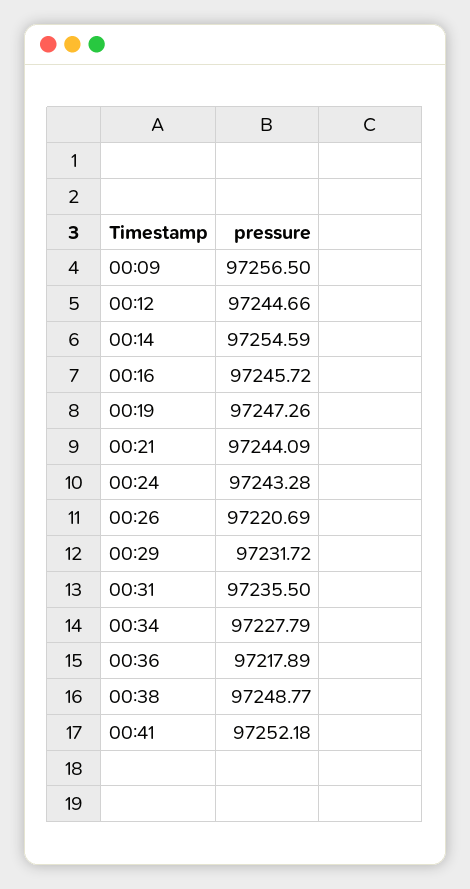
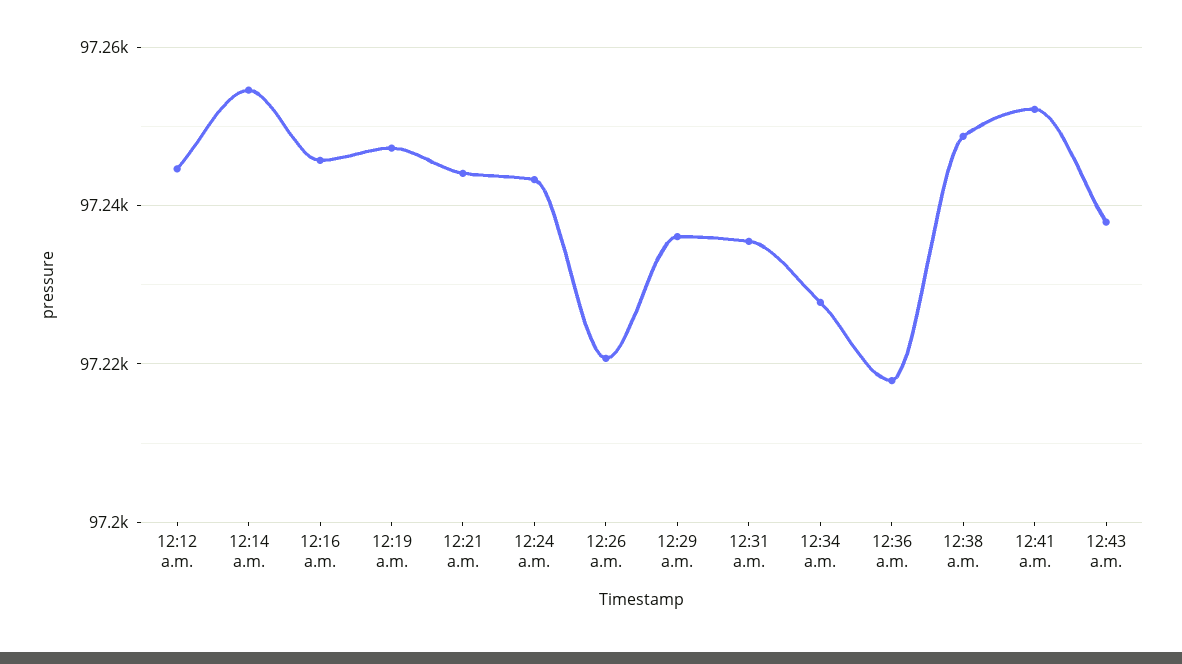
00:09: 97256.5 -> none
00:29: 97231.72 -> 97236
12:43 a.m.: none -> 97238

